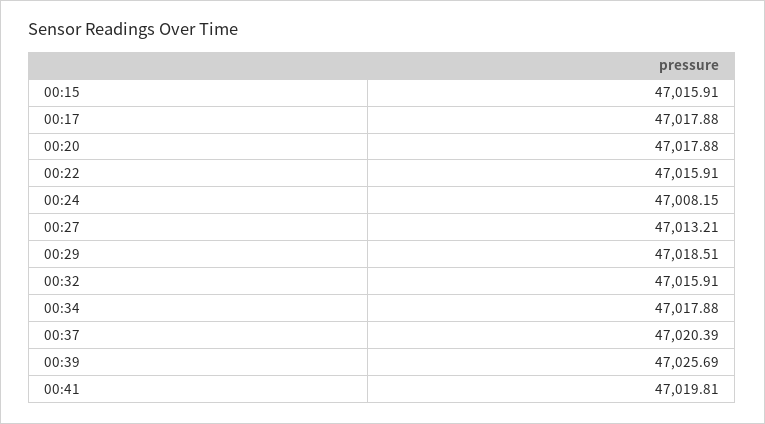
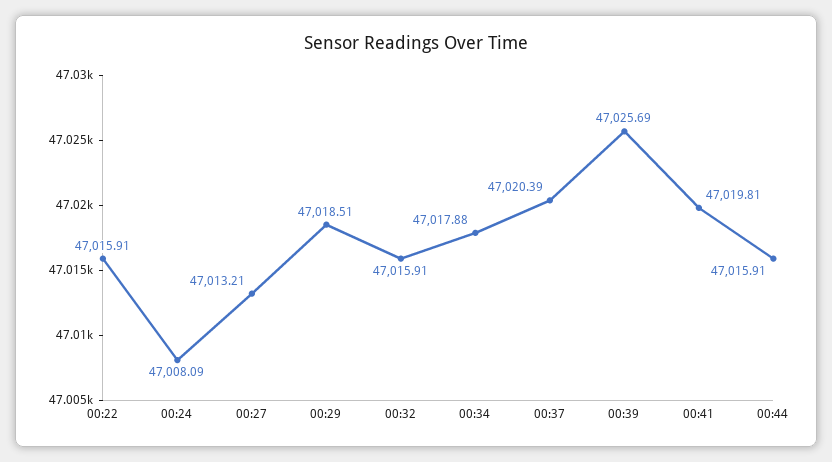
00:15: 47015.91 -> none
00:17: 47017.88 -> none
00:20: 47017.88 -> none
00:24: 47008.15 -> 47008.09
00:44: none -> 47015.91

